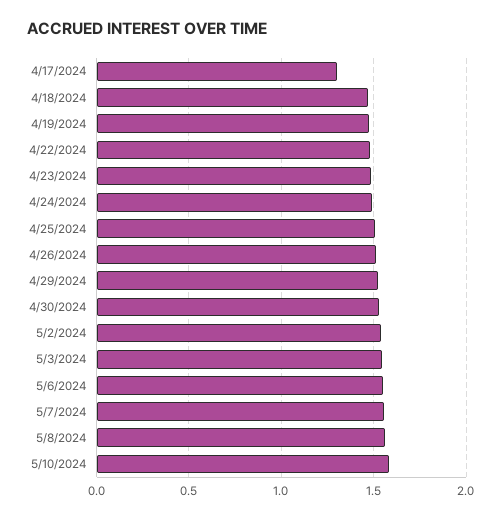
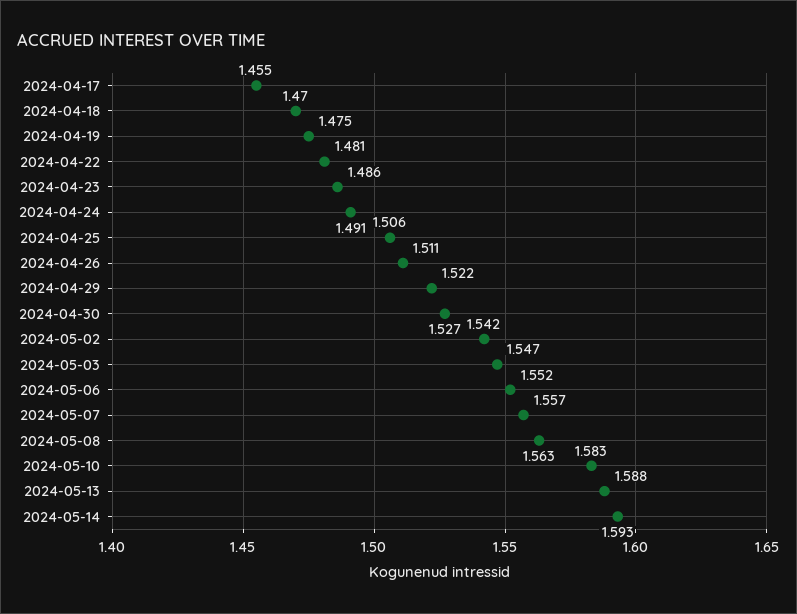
4/17/2024: 1.3 -> 1.455
2024-05-13: none -> 1.588
2024-05-14: none -> 1.593

